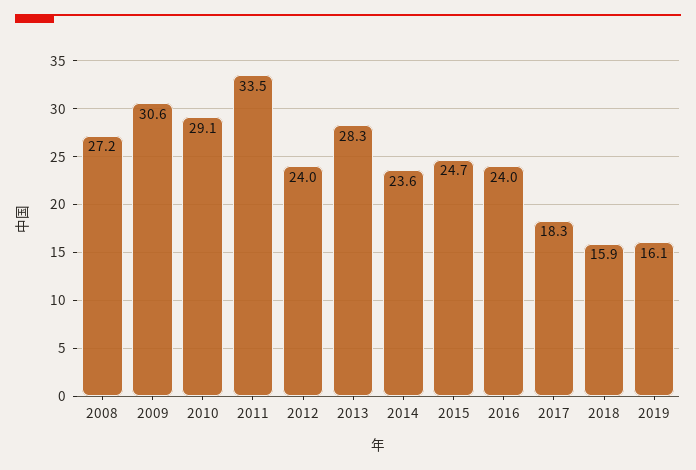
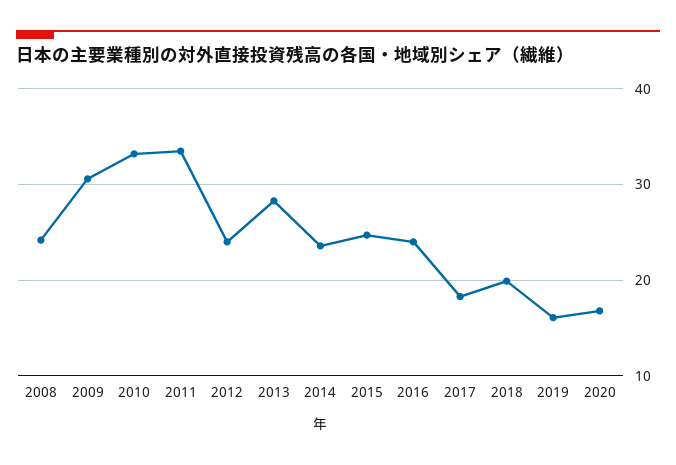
2008: 27.2 -> 24
2010: 29.1 -> 33
2018: 15.9 -> 20
2020: none -> 17

